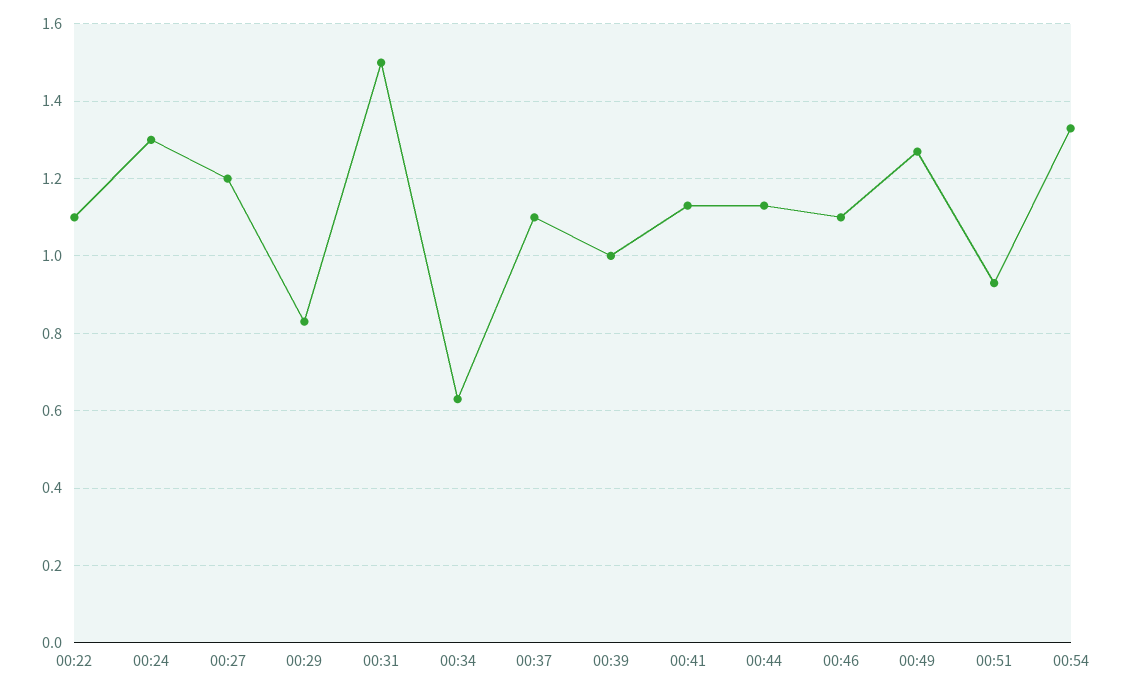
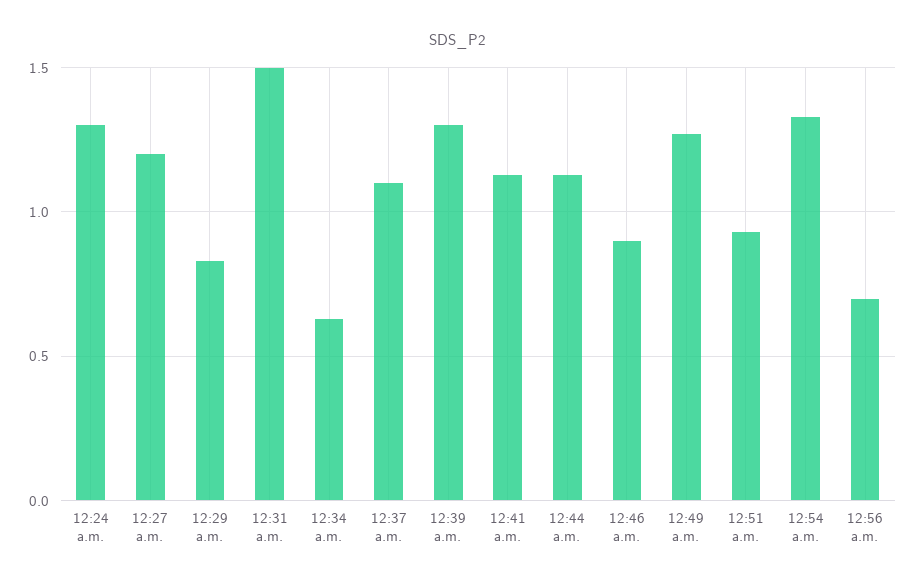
00:22: 1.1 -> none
00:39: 1 -> 1.3
00:46: 1.1 -> 0.9
12:56 a.m.: none -> 0.7

